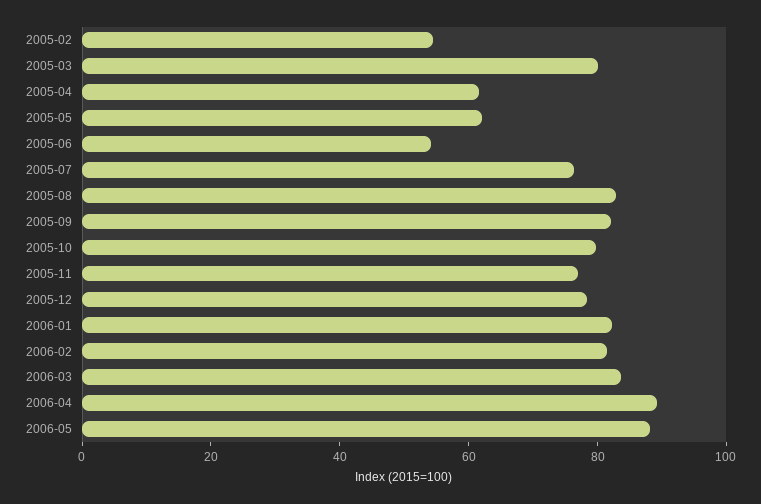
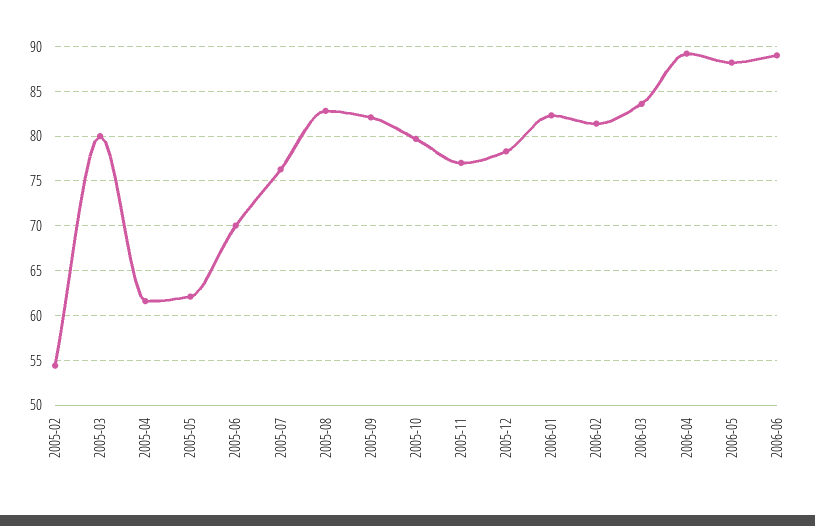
2005-06: 55 -> 70
2006-06: none -> 89

